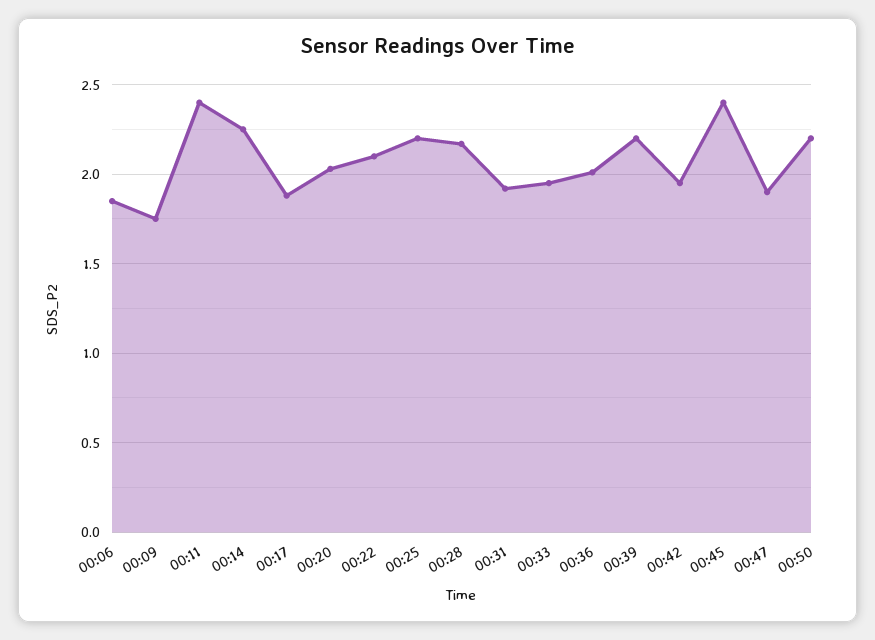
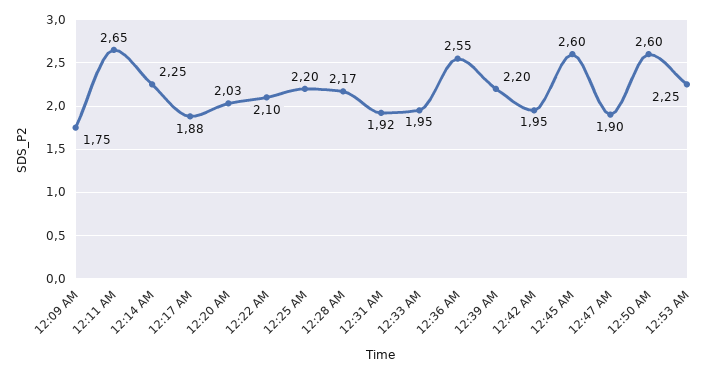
00:06: 1.85 -> none
00:11: 2.4 -> 2.65
00:36: 2 -> 2.55
00:45: 2.4 -> 2.6
00:50: 2.2 -> 2.6
12:53 AM: none -> 2.25

